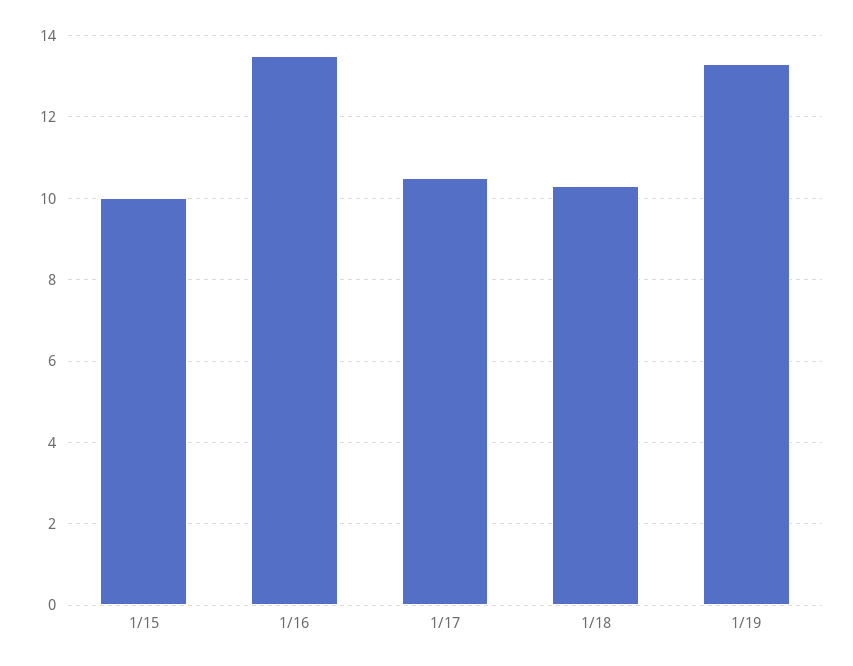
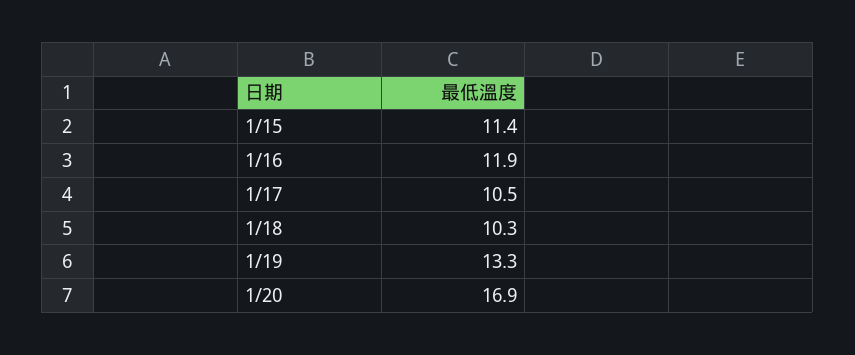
1/15: 10 -> 11.4
1/16: 13.5 -> 11.9
1/20: none -> 16.9

